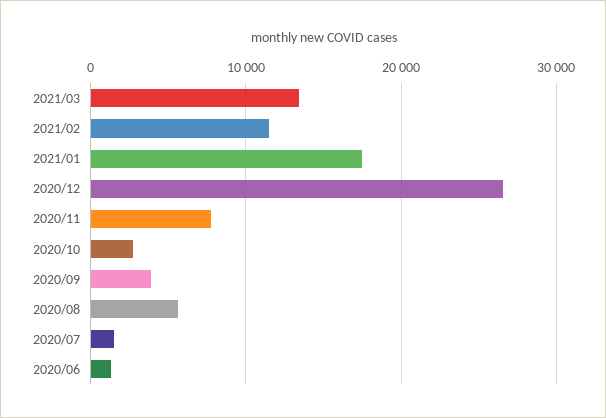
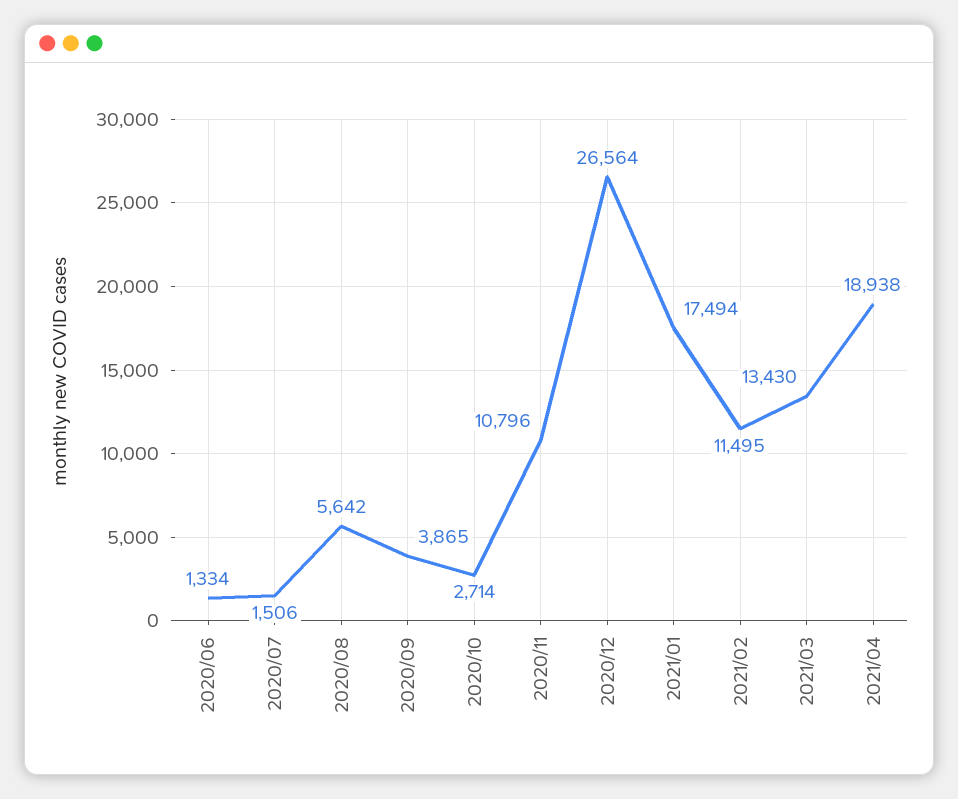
2020/11: 8000 -> 10796
2021/04: none -> 18938

